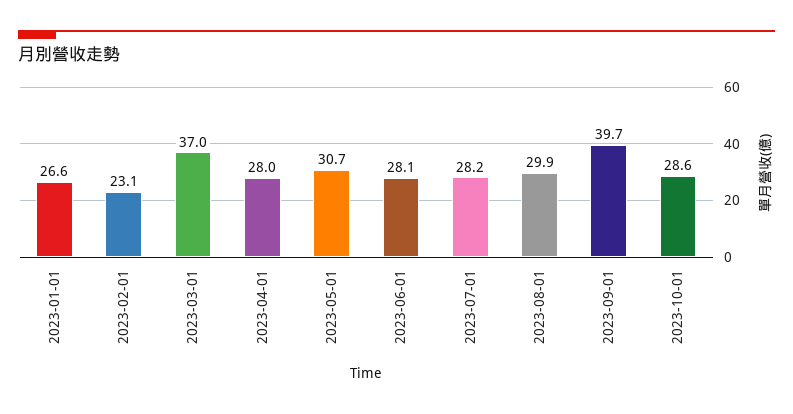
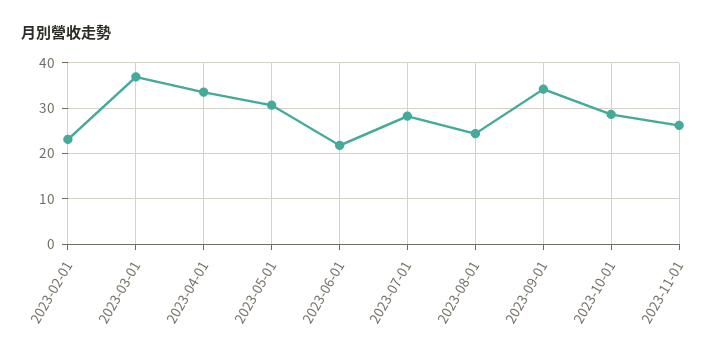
2023-01-01: 26.6 -> none
2023-04-01: 28 -> 34
2023-06-01: 28.1 -> 22
2023-08-01: 29.9 -> 24
2023-09-01: 39.7 -> 34
2023-11-01: none -> 26

